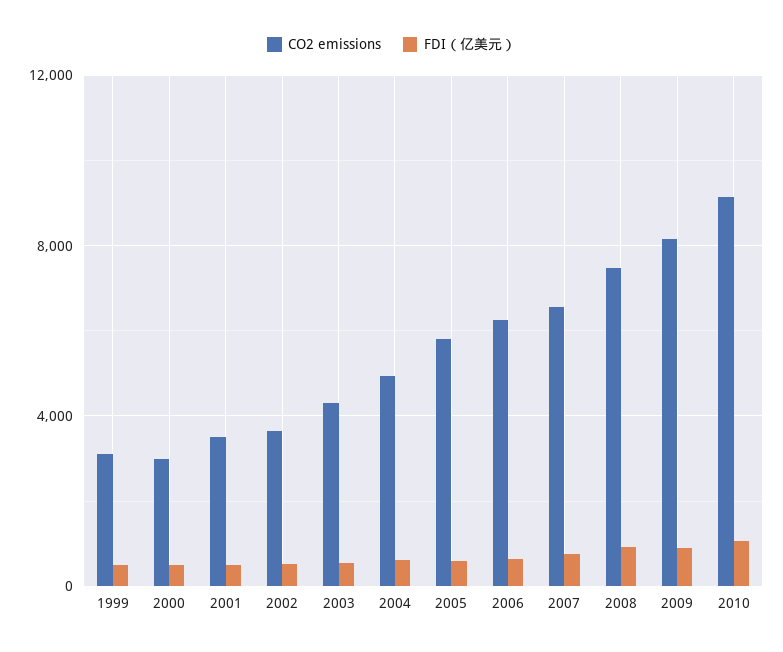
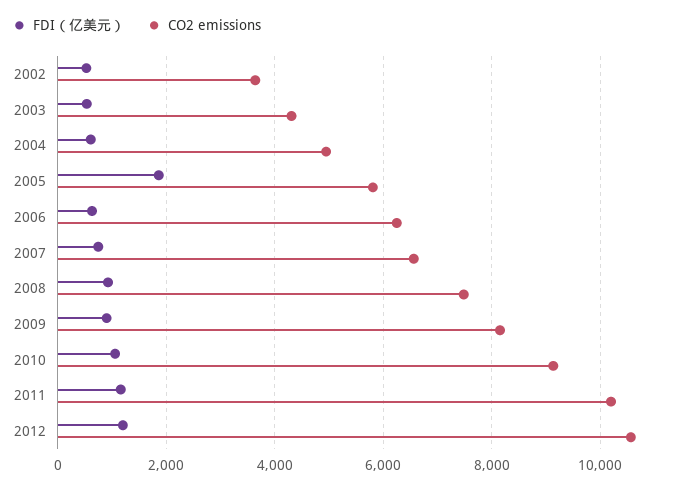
CO2 emissions, 1999: 3000 -> none
FDI（亿美元）, 1999: 500 -> none
CO2 emissions, 2000: 3000 -> none
FDI（亿美元）, 2000: 500 -> none
CO2 emissions, 2001: 3500 -> none
FDI（亿美元）, 2001: 500 -> none
FDI（亿美元）, 2005: 500 -> 1800
FDI（亿美元）, 2011: none -> 1200
CO2 emissions, 2011: none -> 10200
FDI（亿美元）, 2012: none -> 1200
CO2 emissions, 2012: none -> 10600

